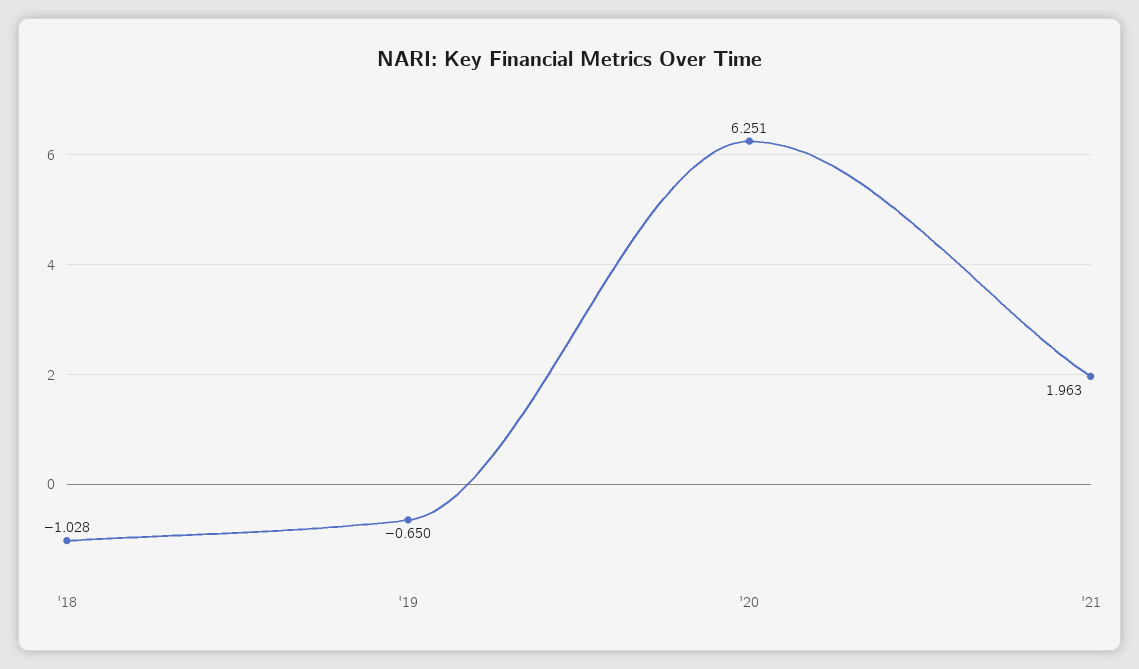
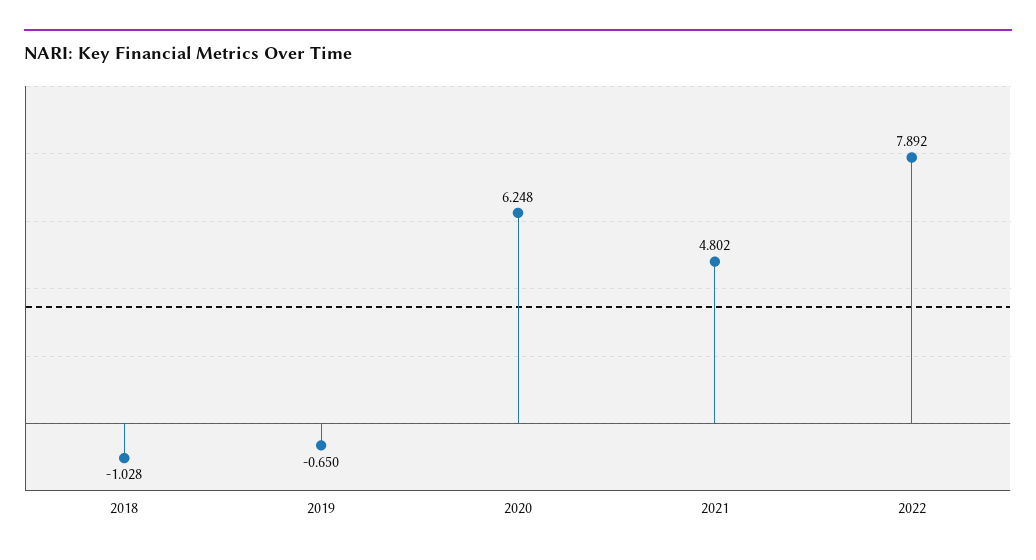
'20: 6.251 -> 6.248
'21: 1.963 -> 4.802
2022: none -> 7.892

